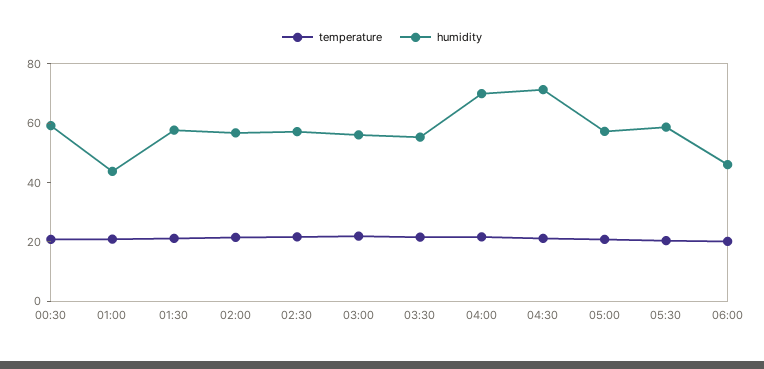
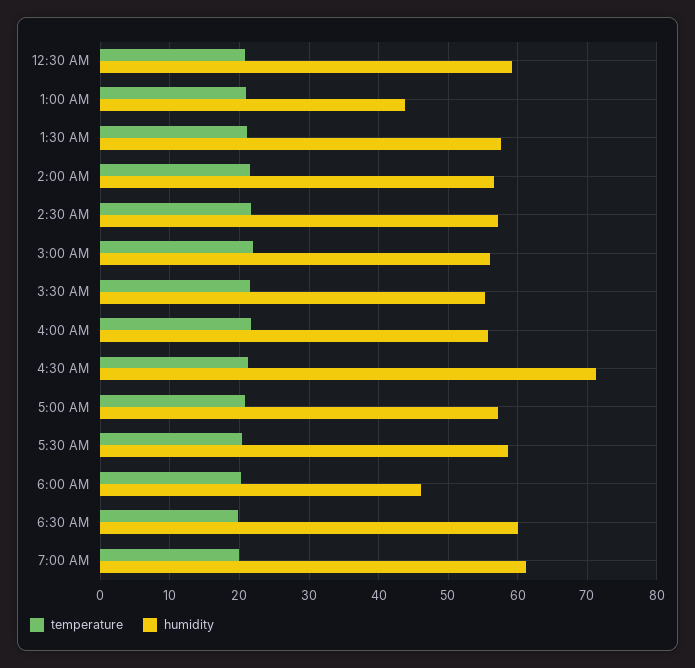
humidity, 04:00: 70 -> 56
temperature, 6:30 AM: none -> 20
humidity, 6:30 AM: none -> 60
temperature, 7:00 AM: none -> 20
humidity, 7:00 AM: none -> 61

